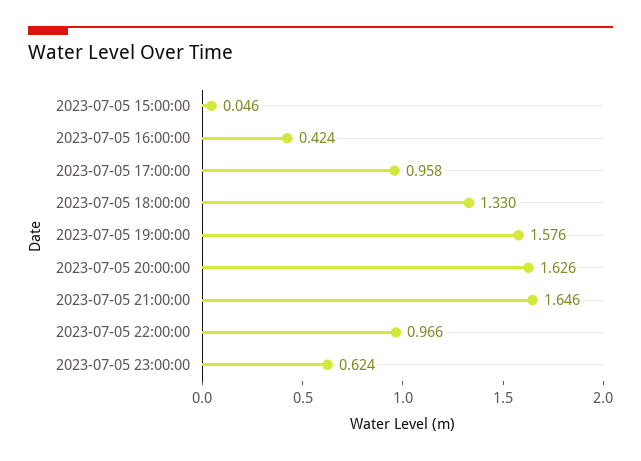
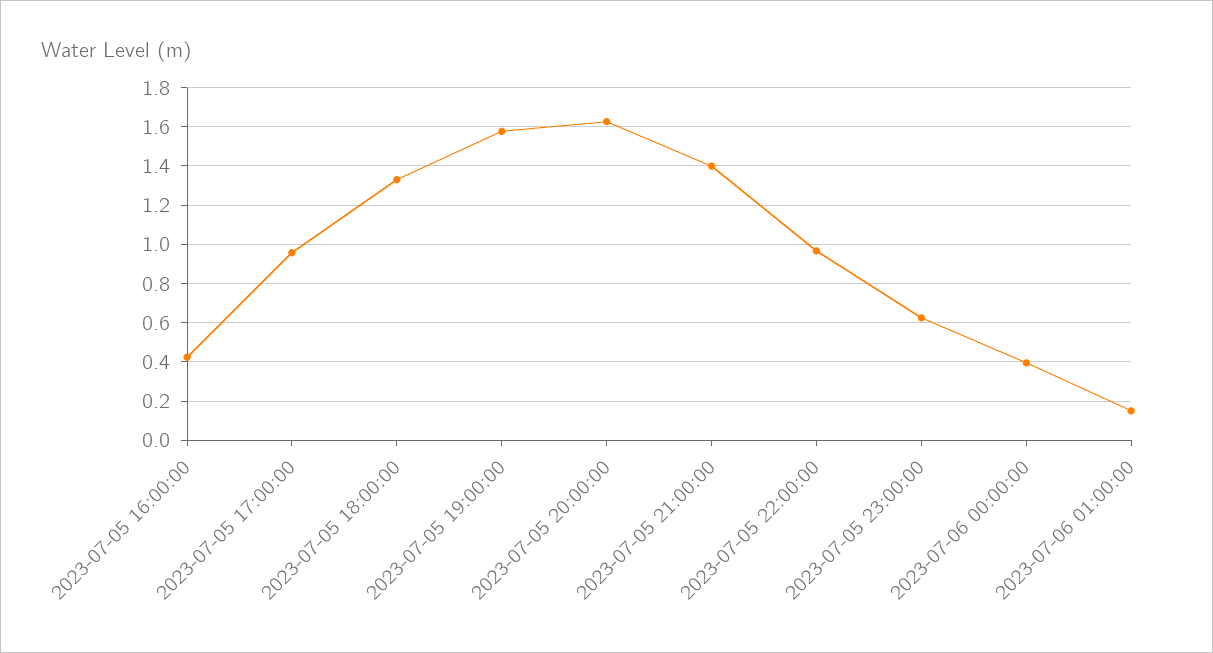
2023-07-05 15:00:00: 0.046 -> none
2023-07-05 21:00:00: 1.646 -> 1.4
2023-07-06 00:00:00: none -> 0.4
2023-07-06 01:00:00: none -> 0.15

